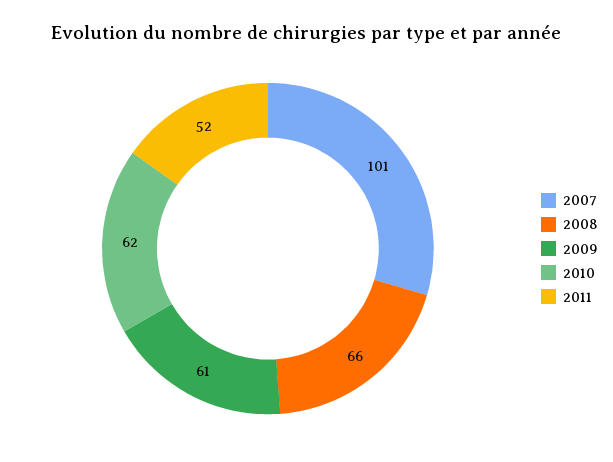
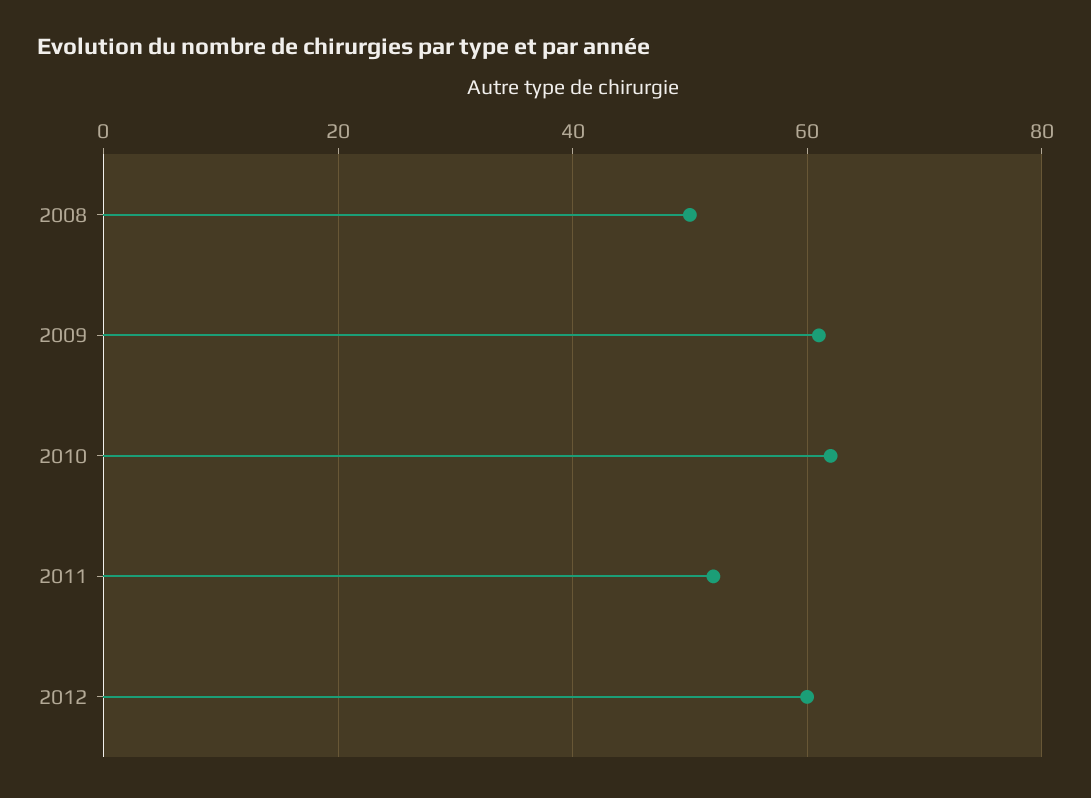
2007: 101 -> none
2008: 66 -> 50
2012: none -> 60

